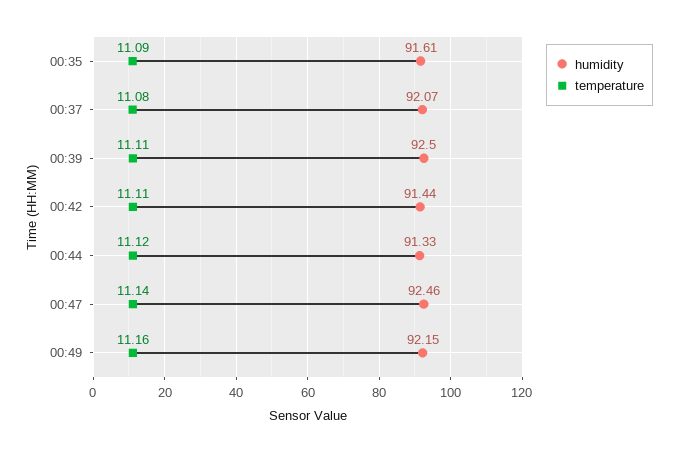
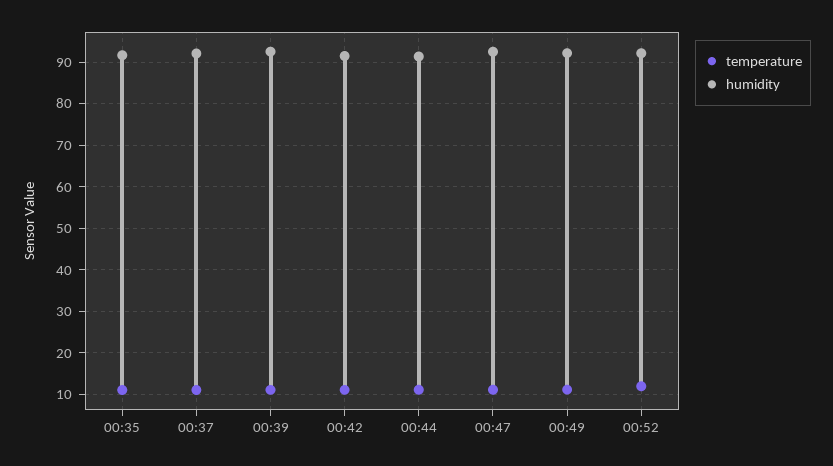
temperature, 00:52: none -> 12
humidity, 00:52: none -> 92

